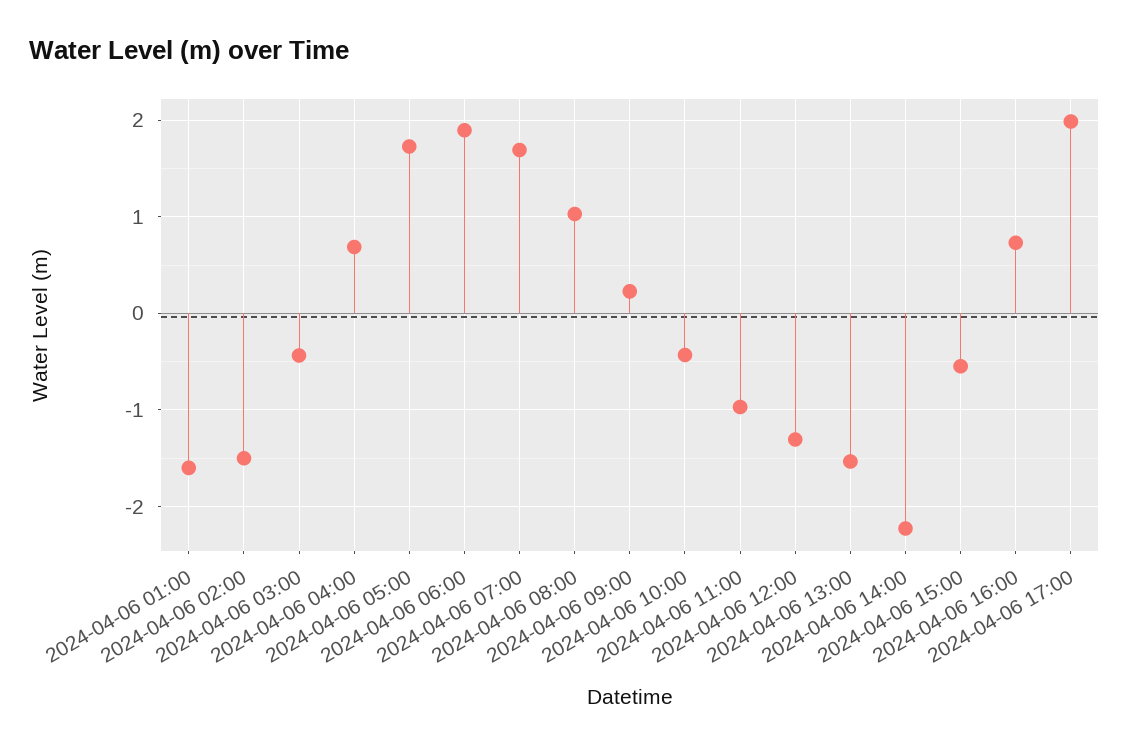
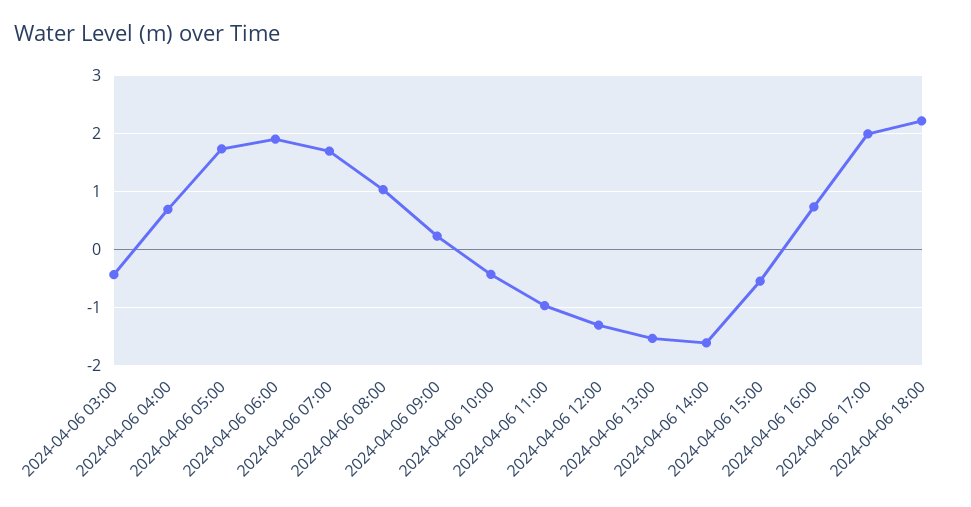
2024-04-06 01:00: -1.6 -> none
2024-04-06 02:00: -1.5 -> none
2024-04-06 14:00: -2.2 -> -1.6
2024-04-06 18:00: none -> 2.2

